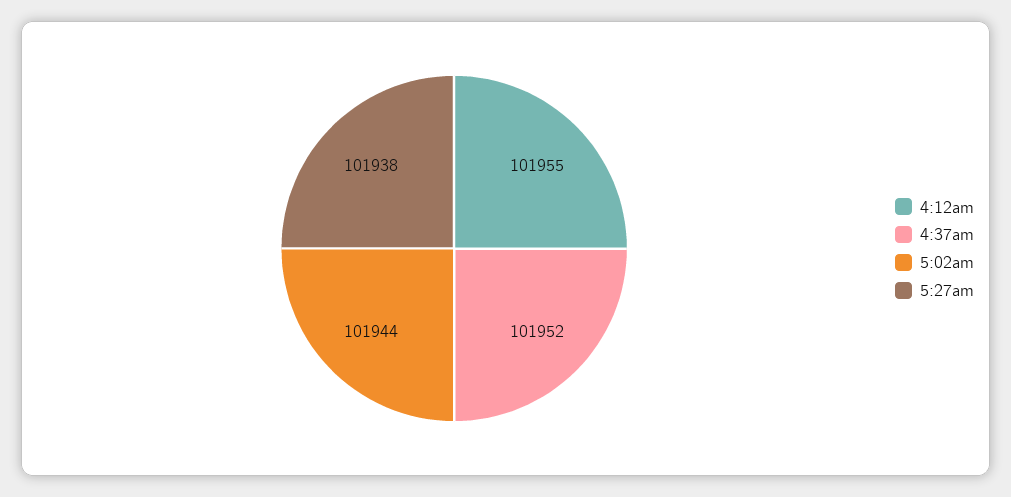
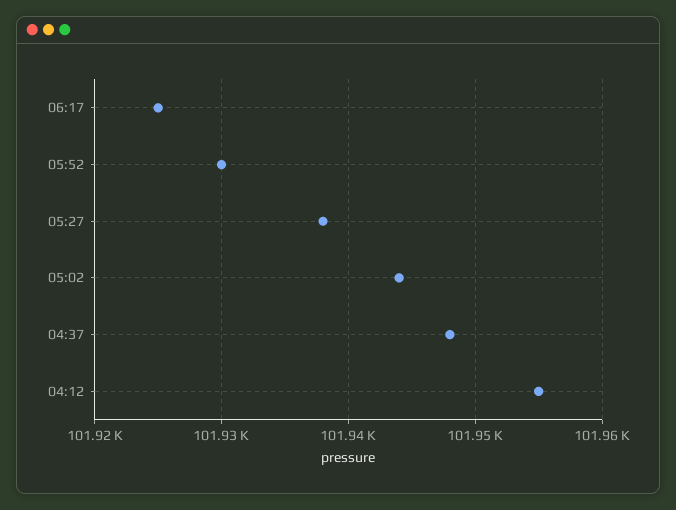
4:37am: 101952 -> 101948
06:17: none -> 101925
05:52: none -> 101930

